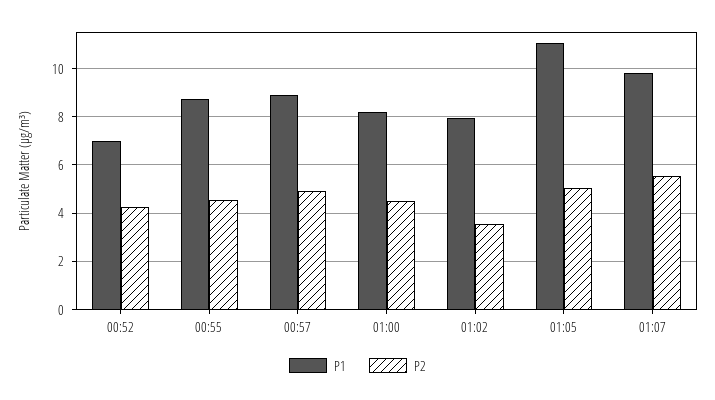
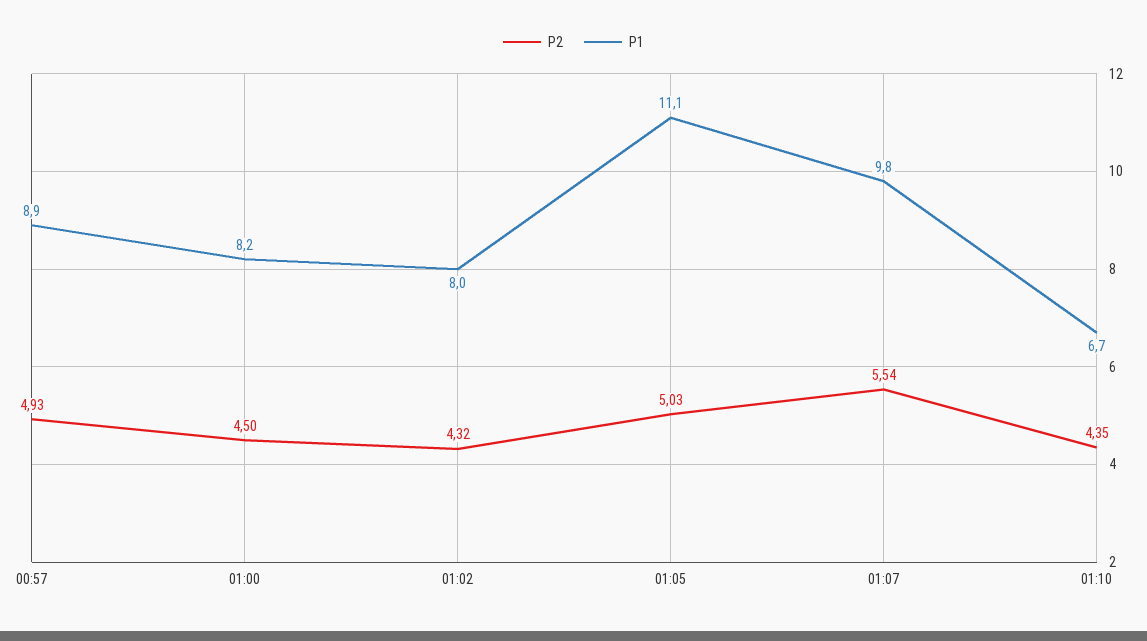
P1, 00:52: 7 -> none
P2, 00:52: 4.25 -> none
P1, 00:55: 8.75 -> none
P2, 00:55: 4.5 -> none
P2, 01:02: 3.5 -> 4.32
P2, 01:10: none -> 4.35
P1, 01:10: none -> 6.7

